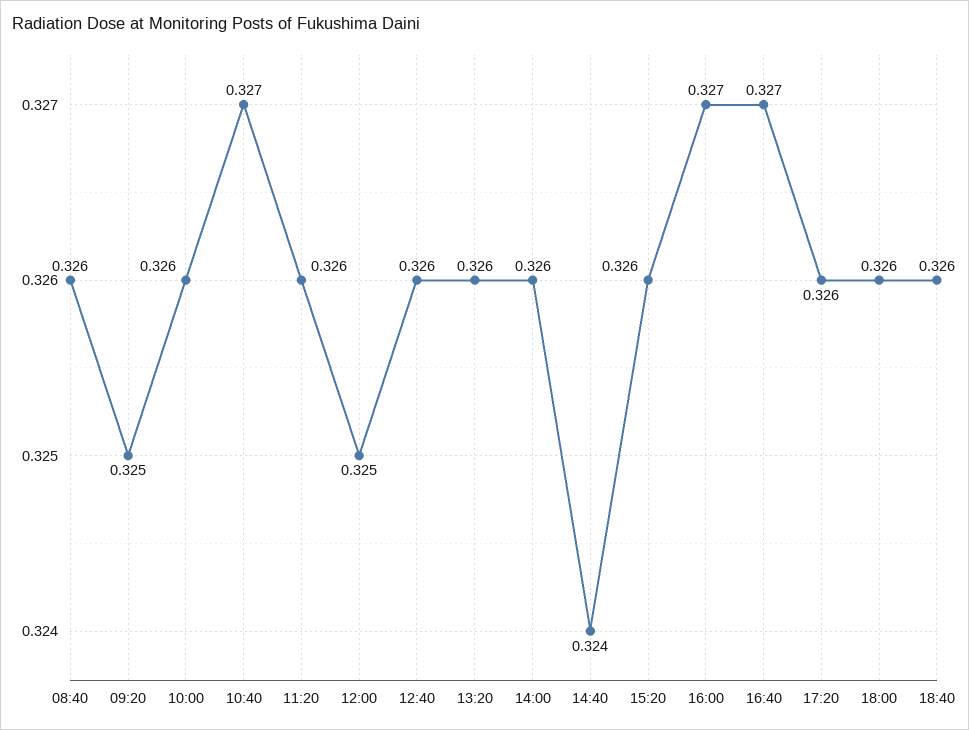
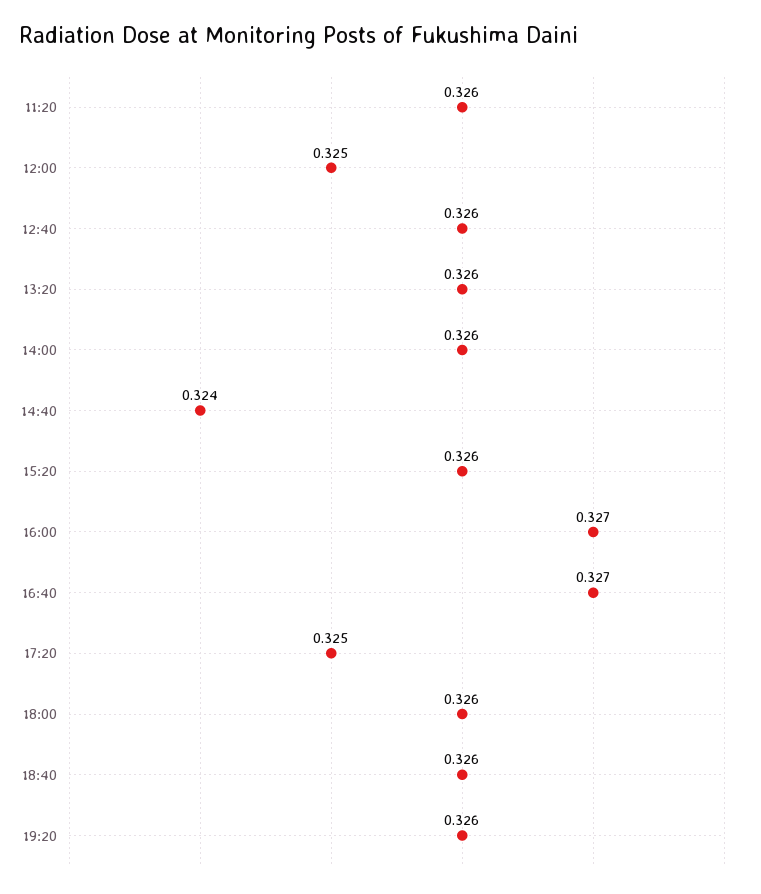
08:40: 0.326 -> none
09:20: 0.325 -> none
10:00: 0.326 -> none
10:40: 0.327 -> none
17:20: 0.326 -> 0.325
19:20: none -> 0.326

